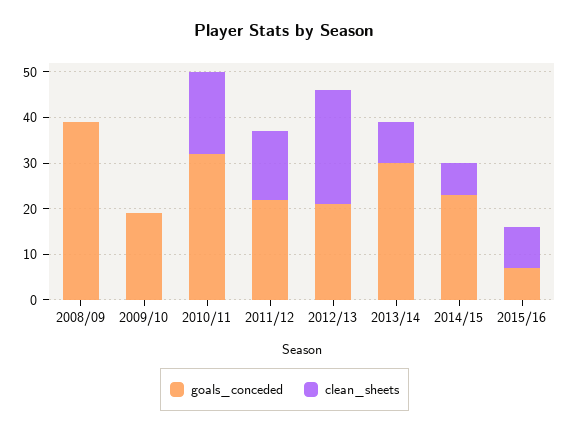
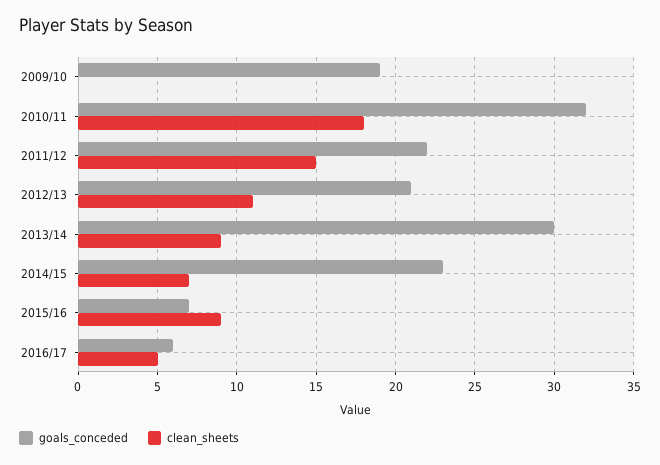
goals_conceded, 2008/09: 40 -> none
clean_sheets, 2008/09: 0 -> none
clean_sheets, 2012/13: 25 -> 11
goals_conceded, 2016/17: none -> 6
clean_sheets, 2016/17: none -> 5

